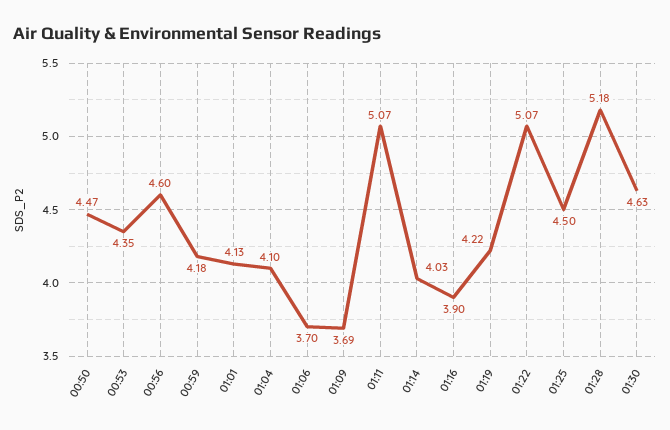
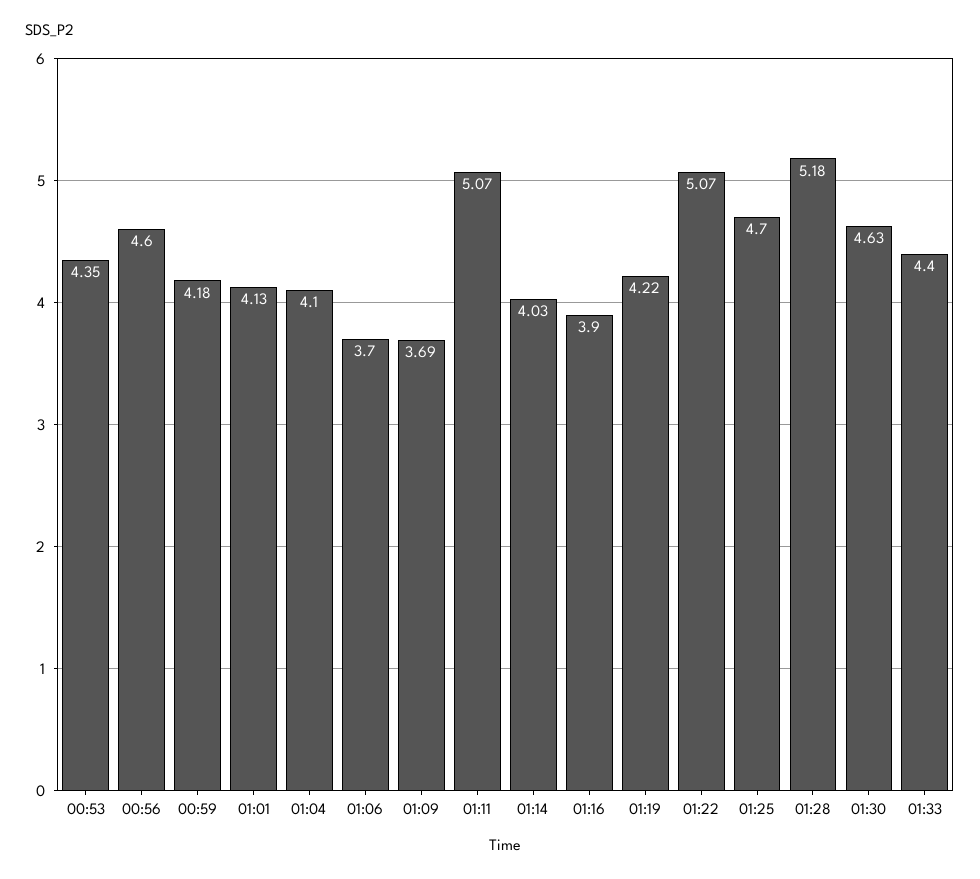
00:50: 4.47 -> none
01:25: 4.5 -> 4.7
01:33: none -> 4.4

